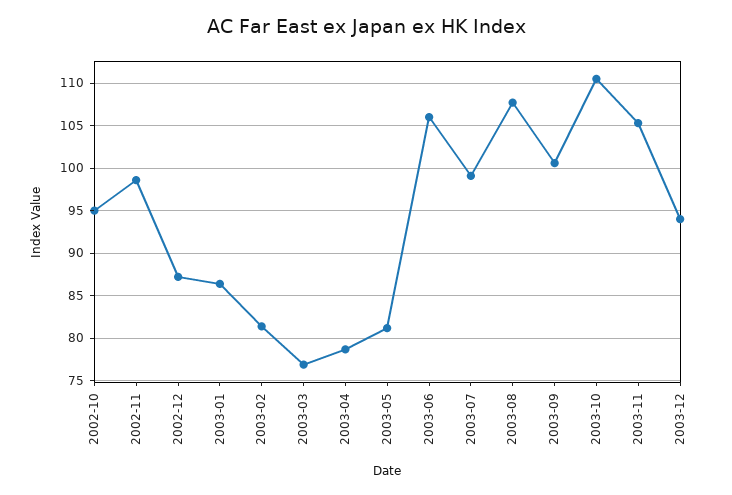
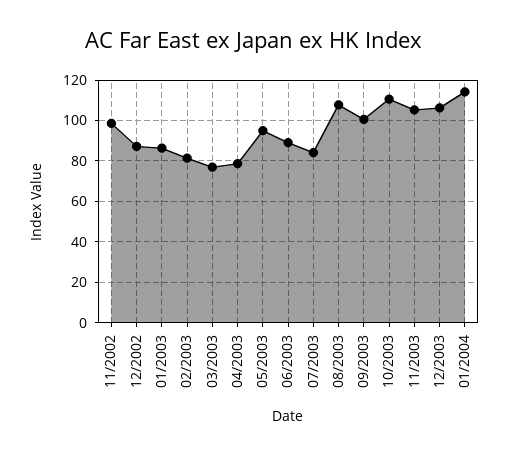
2002-10: 95 -> none
2003-05: 81 -> 95
2003-06: 106 -> 90
2003-07: 99 -> 85
2003-12: 94 -> 105
01/2004: none -> 115

